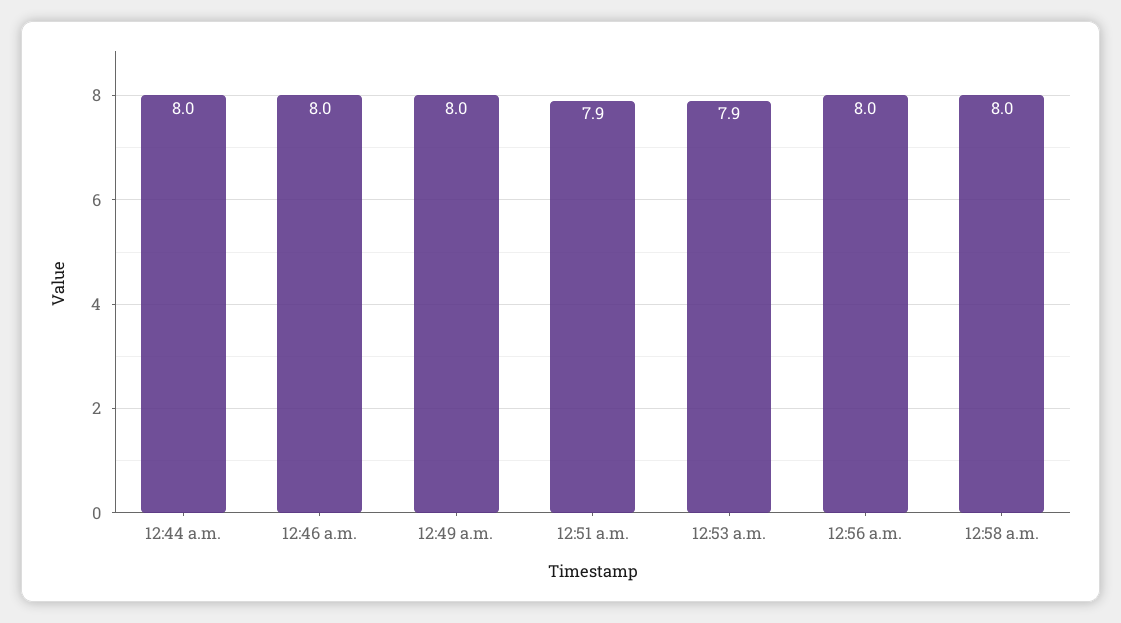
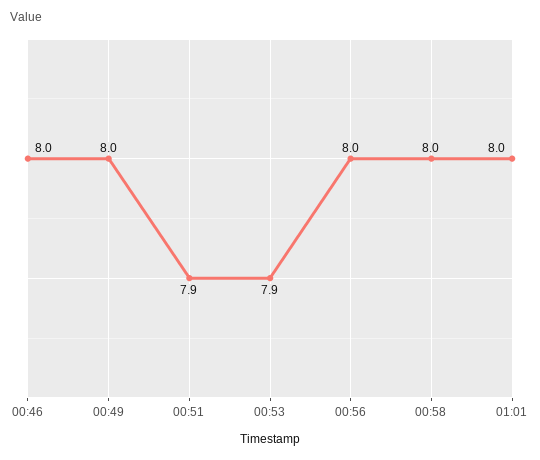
12:44 a.m.: 8 -> none
01:01: none -> 8

